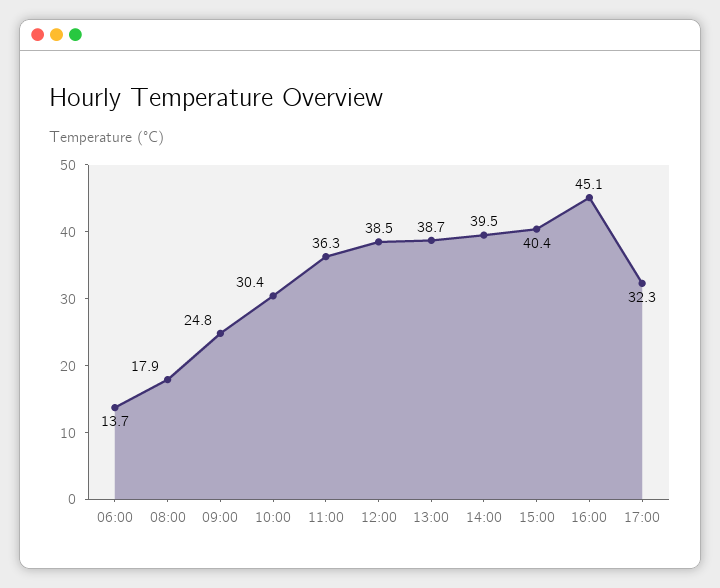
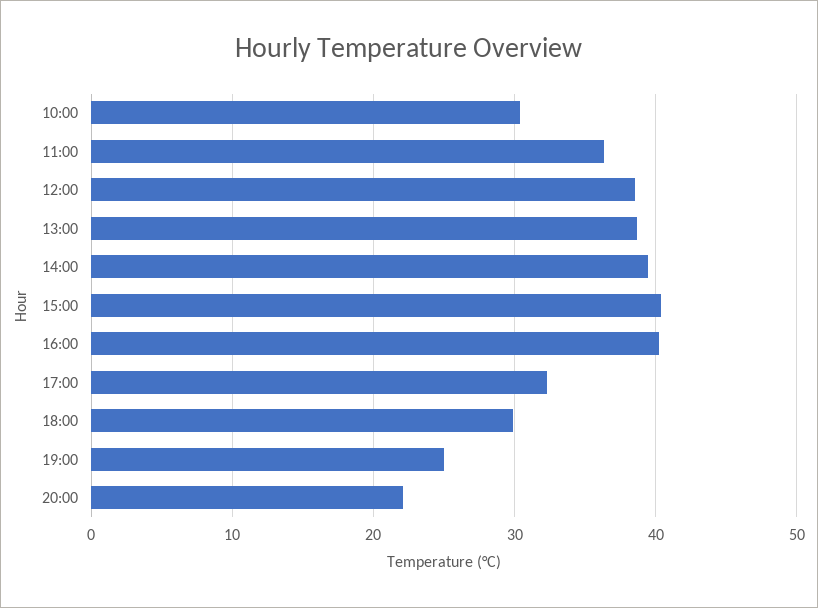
06:00: 13.7 -> none
08:00: 17.9 -> none
09:00: 24.8 -> none
16:00: 45.1 -> 40
18:00: none -> 30
19:00: none -> 25
20:00: none -> 22

